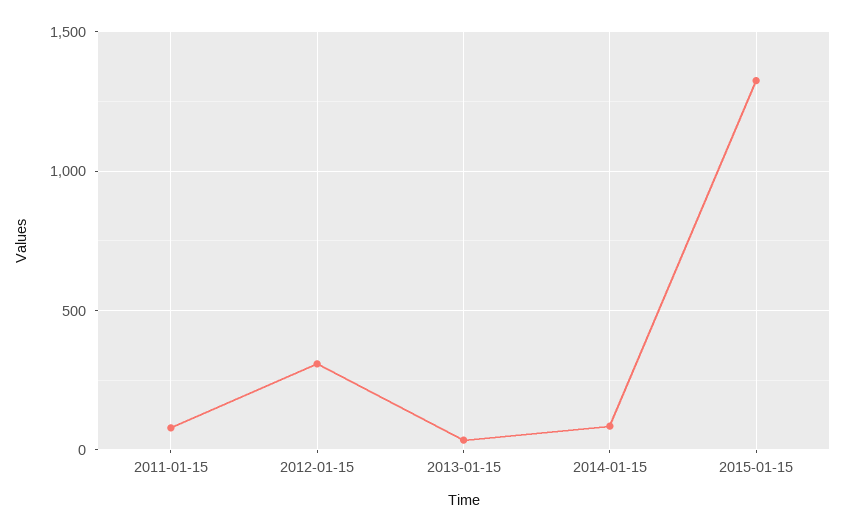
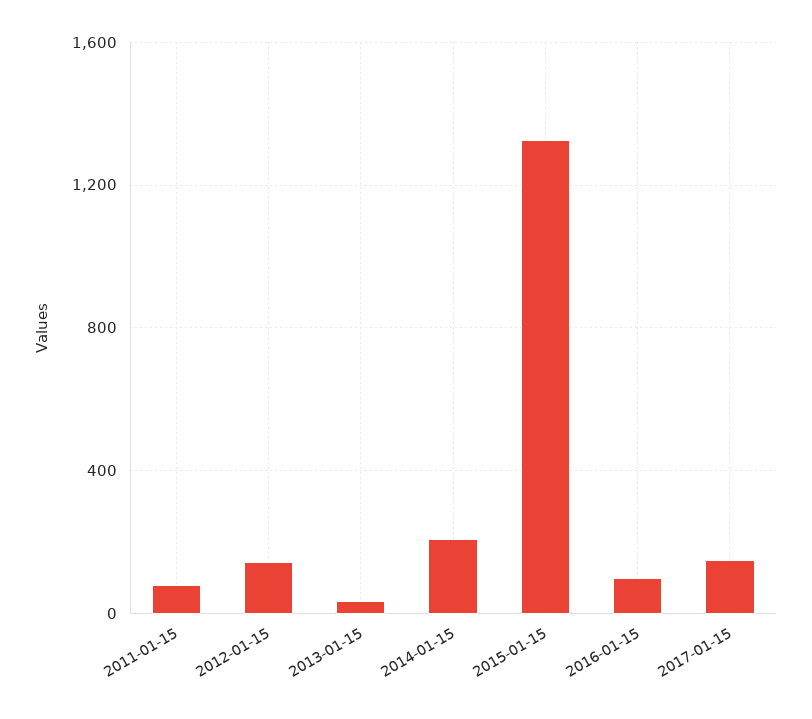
2012-01-15: 300 -> 150
2014-01-15: 100 -> 200
2016-01-15: none -> 100
2017-01-15: none -> 150

